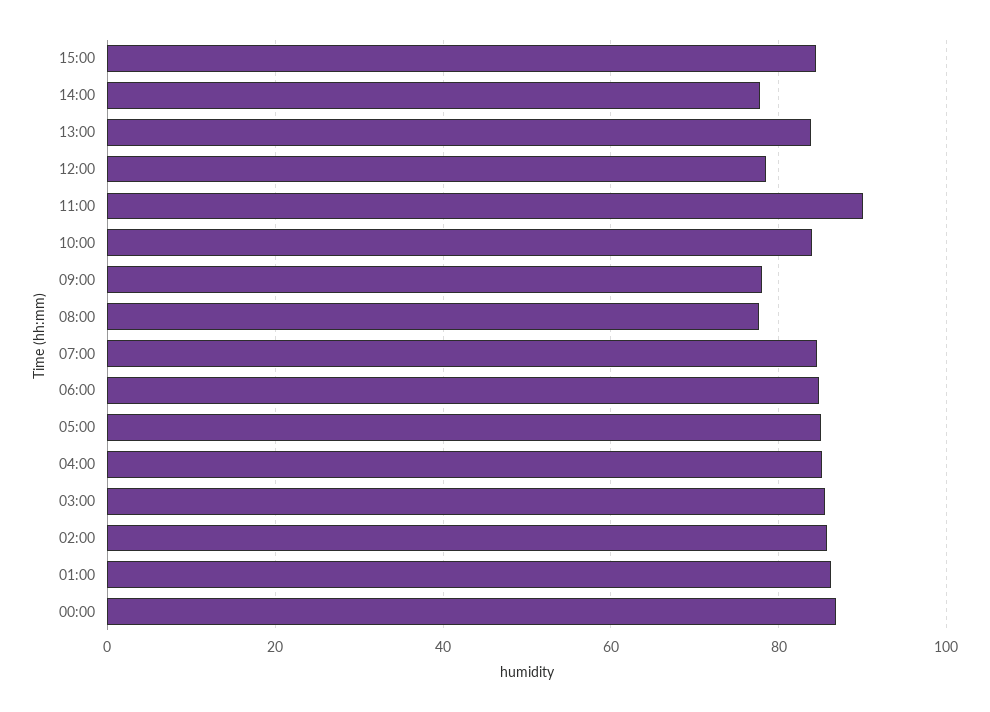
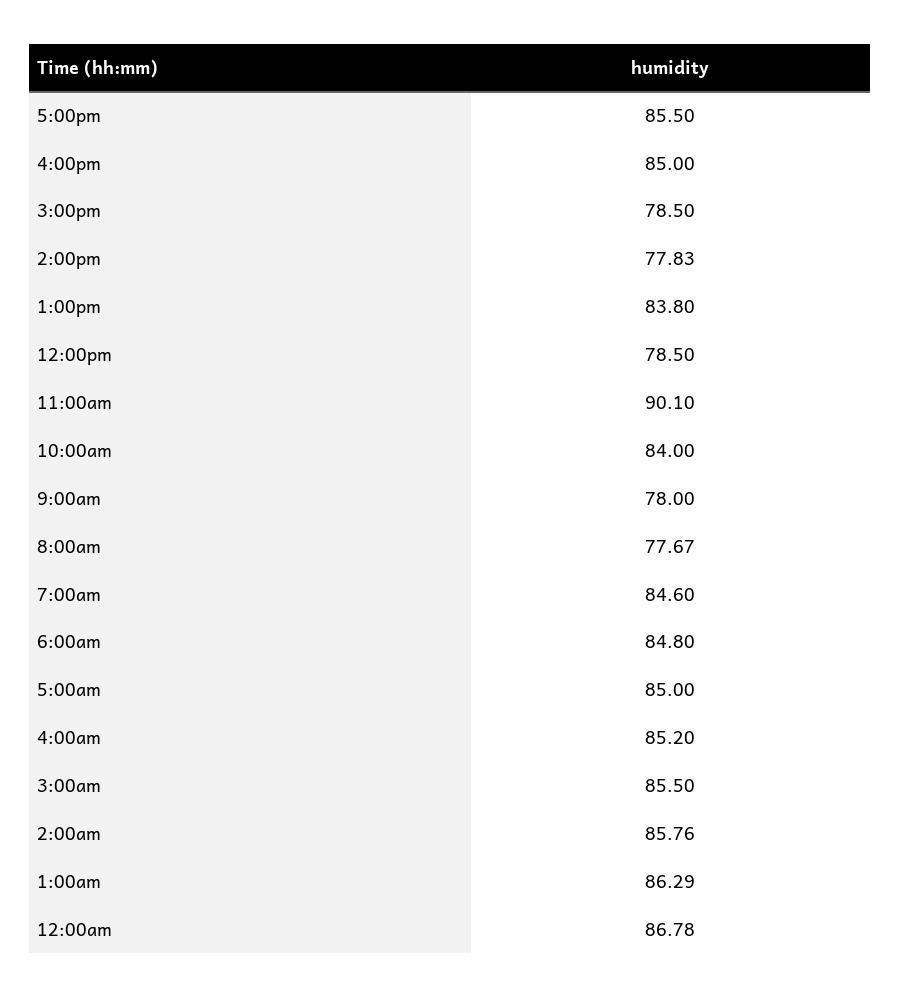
15:00: 84 -> 78.5
5:00pm: none -> 85.5
4:00pm: none -> 85

